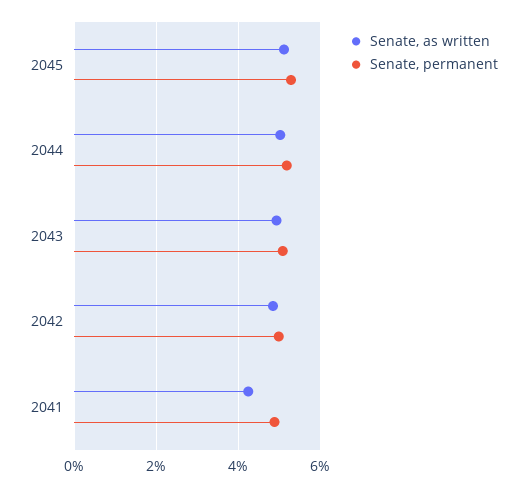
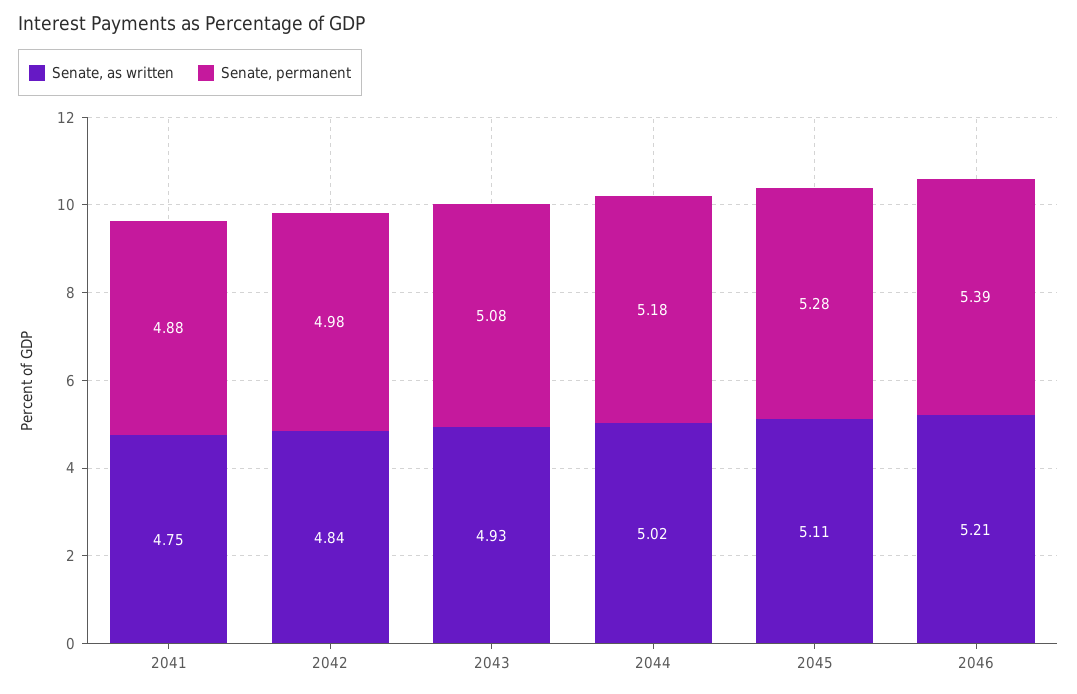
Senate, as written, 2041: 4.2 -> 4.75
Senate, as written, 2046: none -> 5.21
Senate, permanent, 2046: none -> 5.39

